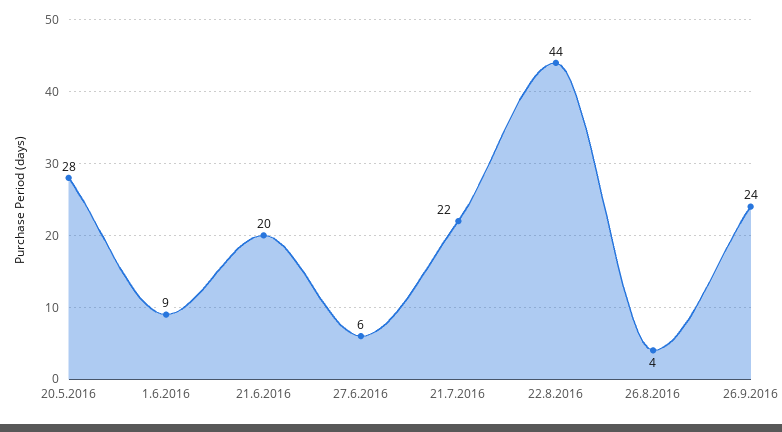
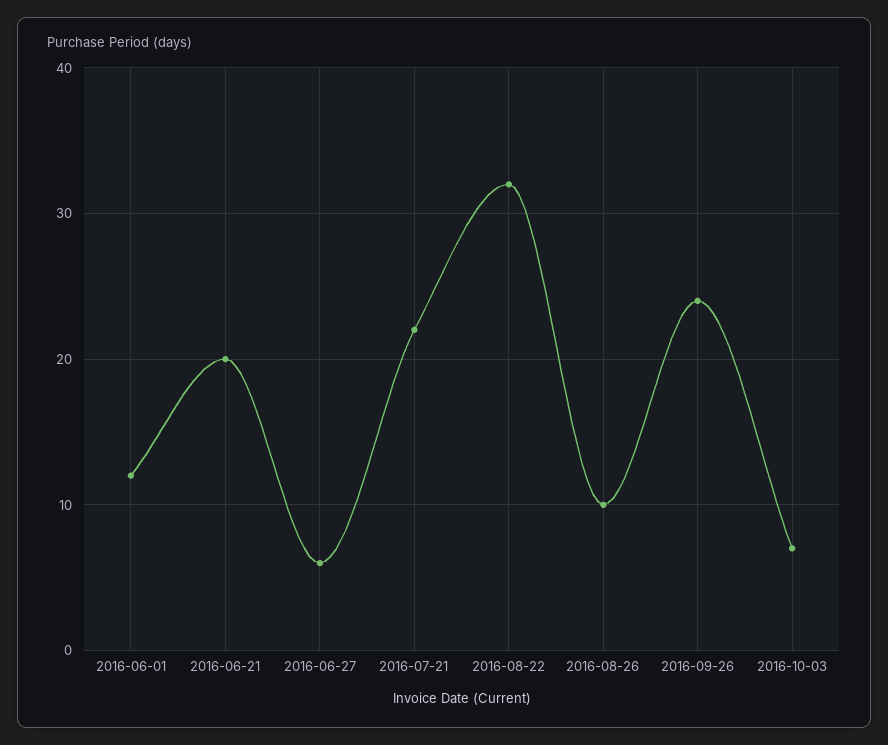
20.5.2016: 28 -> none
1.6.2016: 9 -> 12
22.8.2016: 44 -> 32
26.8.2016: 4 -> 10
2016-10-03: none -> 7

